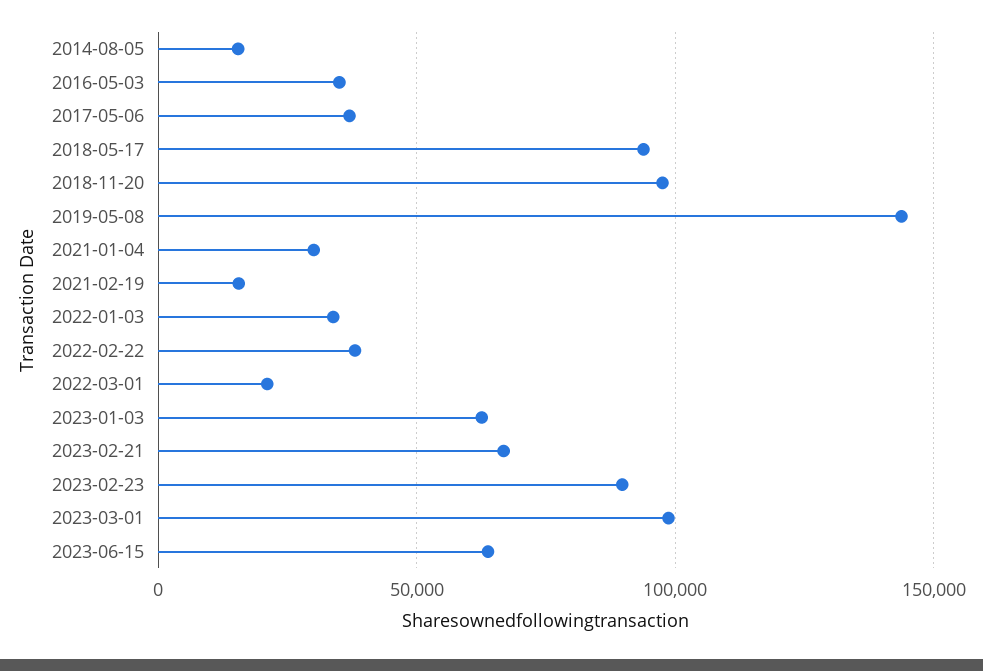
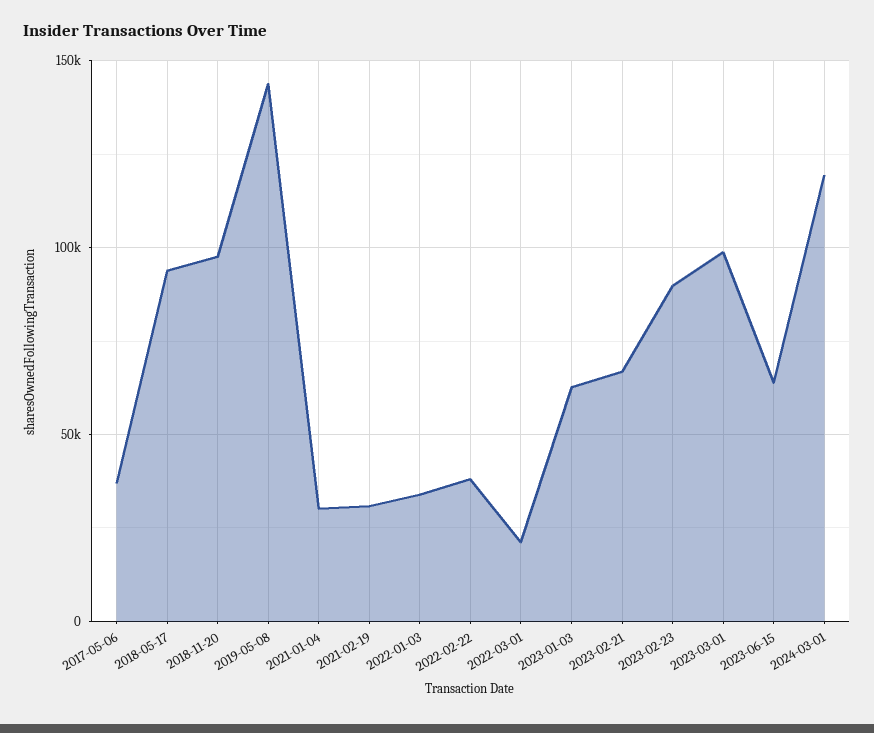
2014-08-05: 15000 -> none
2016-05-03: 35000 -> none
2021-02-19: 15000 -> 30000
2024-03-01: none -> 120000

